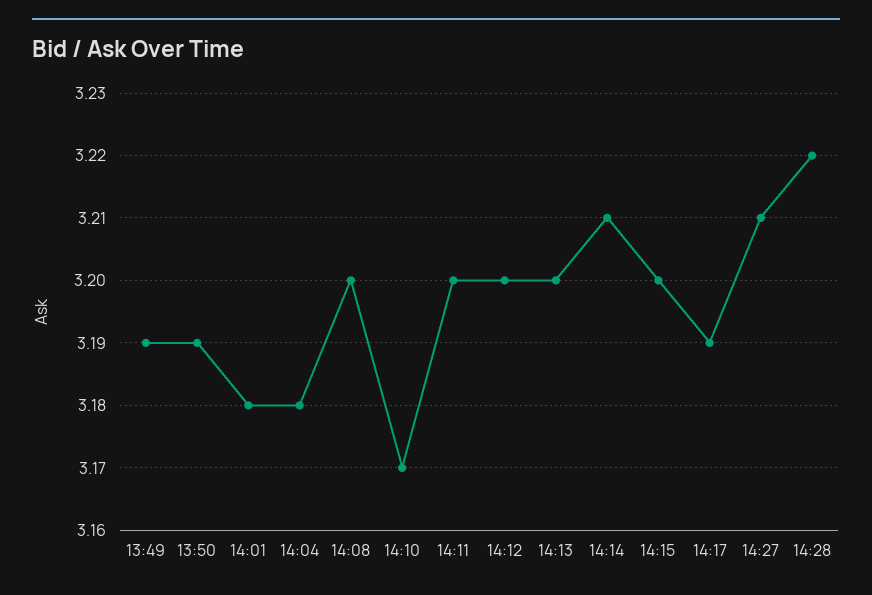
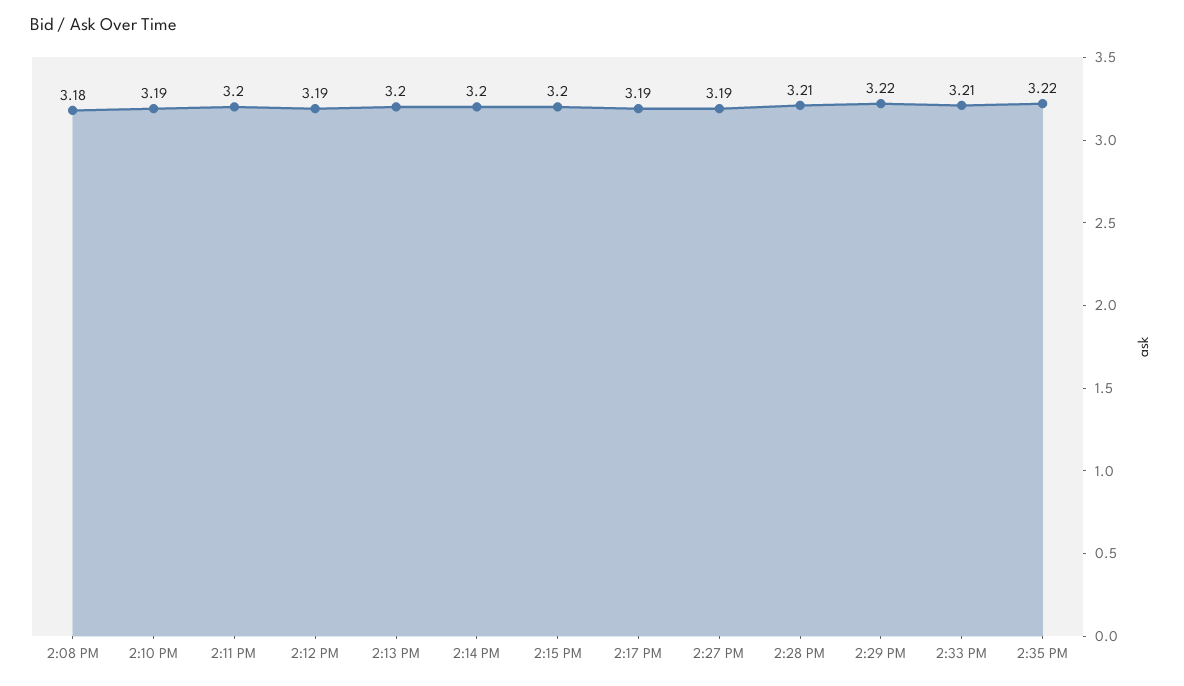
13:49: 3.19 -> none
13:50: 3.19 -> none
14:01: 3.18 -> none
14:04: 3.18 -> none
14:08: 3.2 -> 3.18
14:10: 3.17 -> 3.19
14:12: 3.2 -> 3.19
14:14: 3.21 -> 3.2
14:27: 3.21 -> 3.19
14:28: 3.22 -> 3.21
2:29 PM: none -> 3.22
2:33 PM: none -> 3.21
2:35 PM: none -> 3.22

